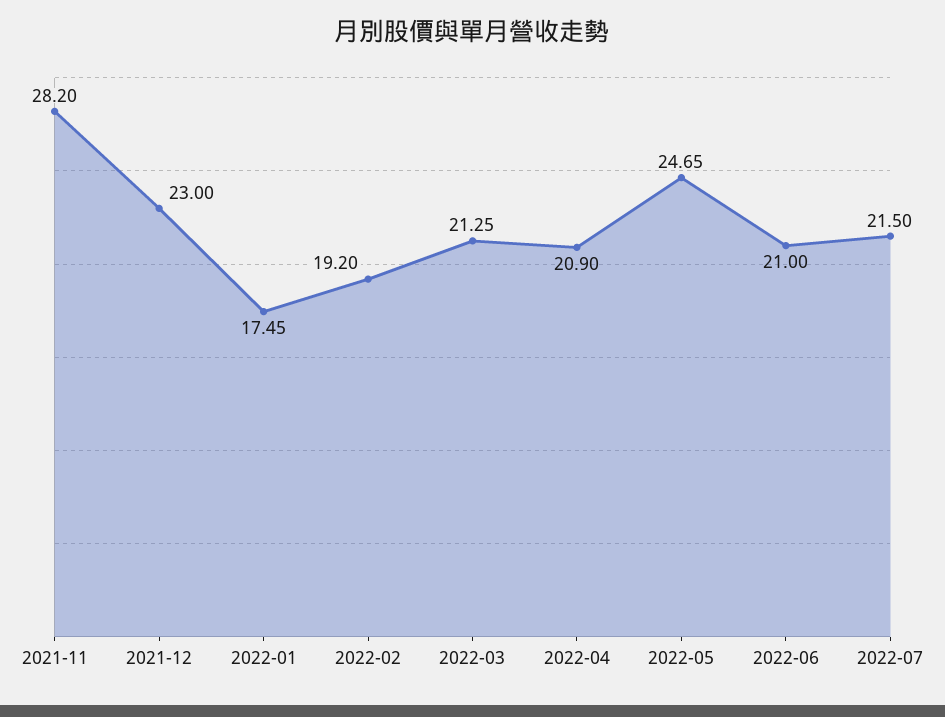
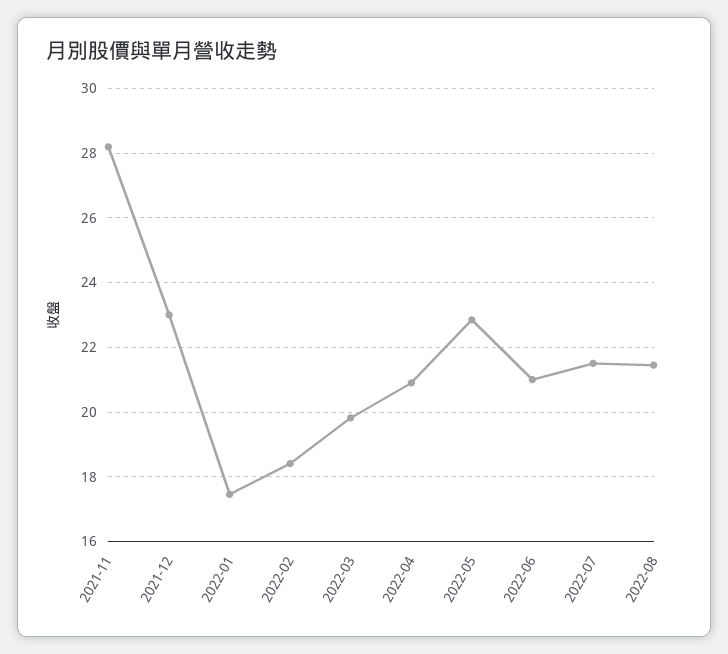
2022-02: 19.2 -> 18.4
2022-03: 21.25 -> 19.8
2022-05: 24.65 -> 22.8
2022-08: none -> 21.4

